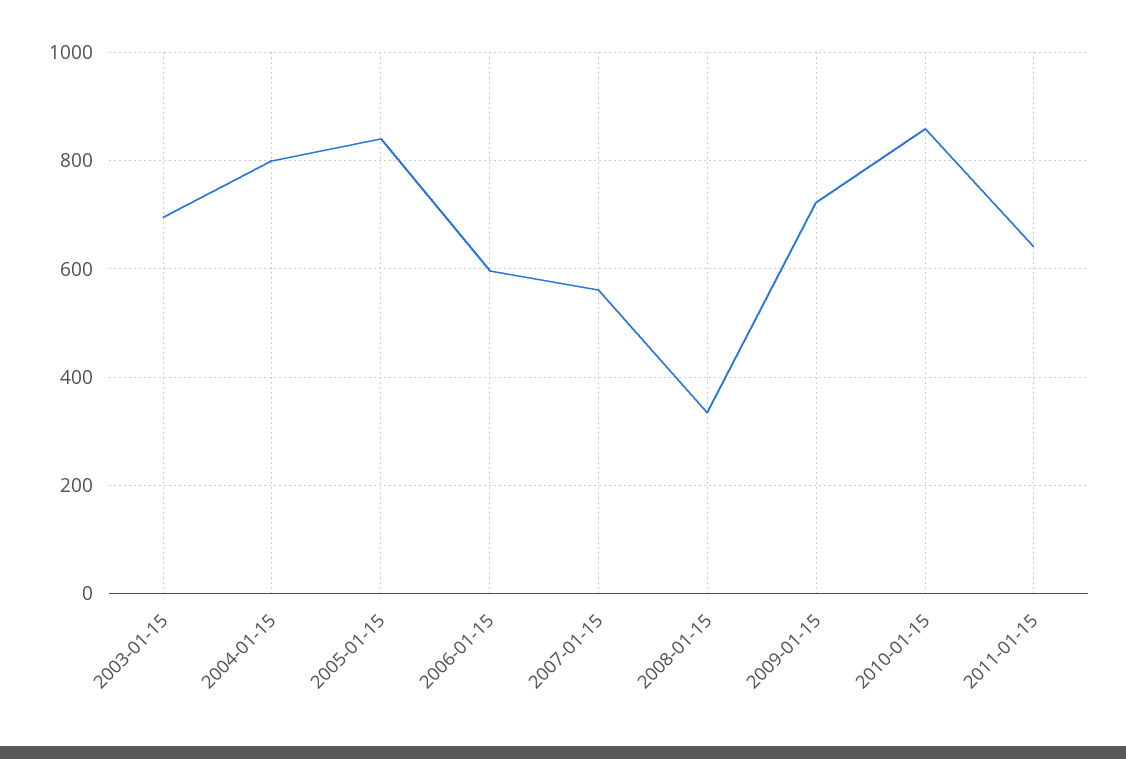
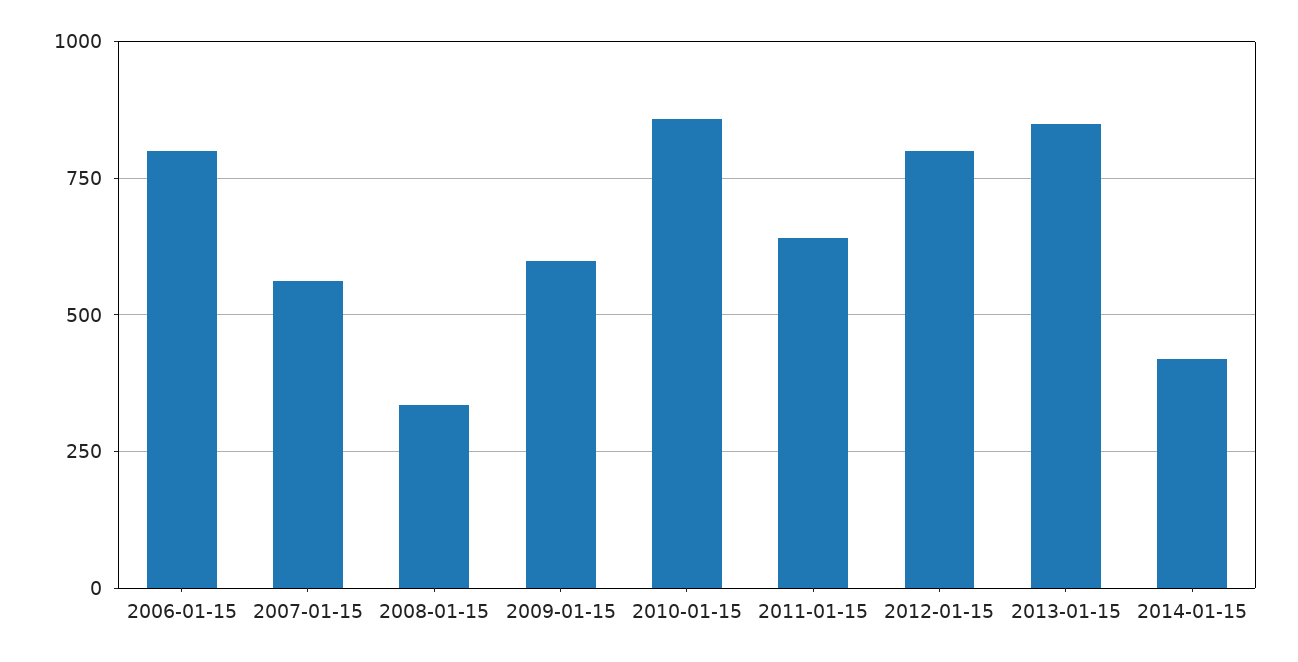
2003-01-15: 700 -> none
2004-01-15: 800 -> none
2005-01-15: 840 -> none
2006-01-15: 600 -> 800
2009-01-15: 720 -> 600
2012-01-15: none -> 800
2013-01-15: none -> 850
2014-01-15: none -> 425

